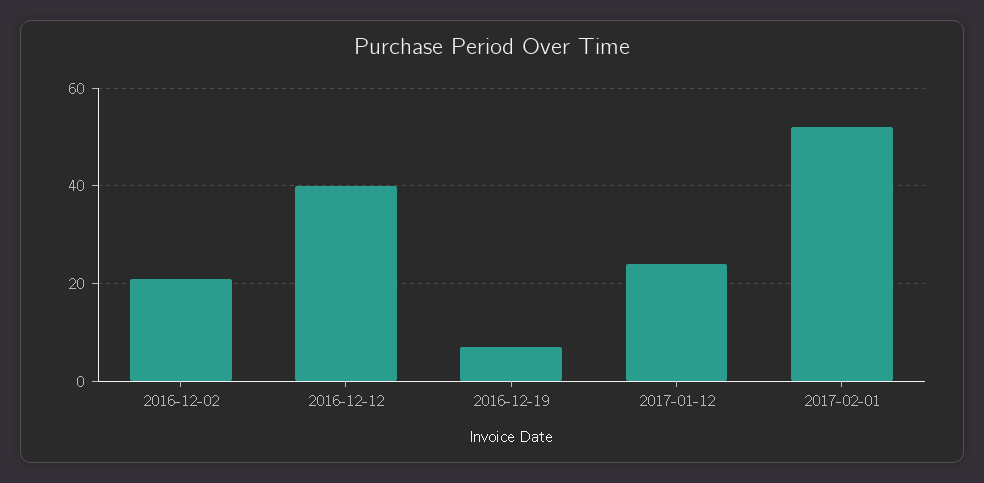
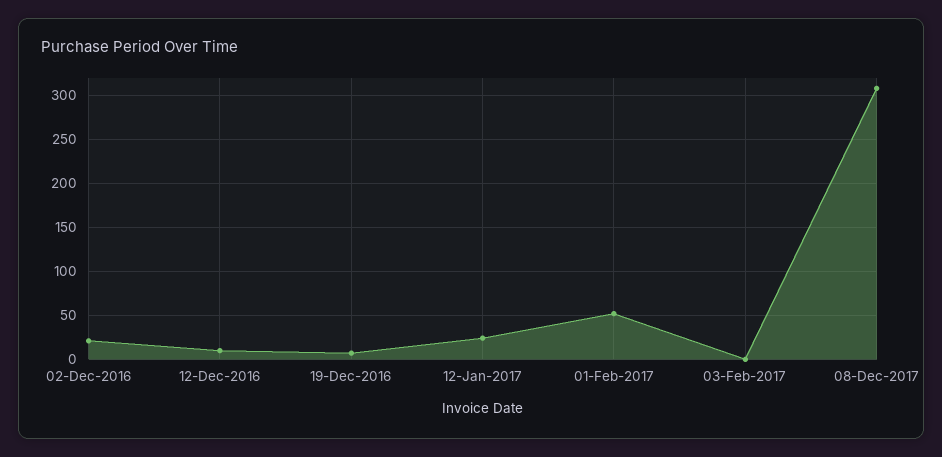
2016-12-12: 40 -> 10
03-Feb-2017: none -> 0
08-Dec-2017: none -> 310

